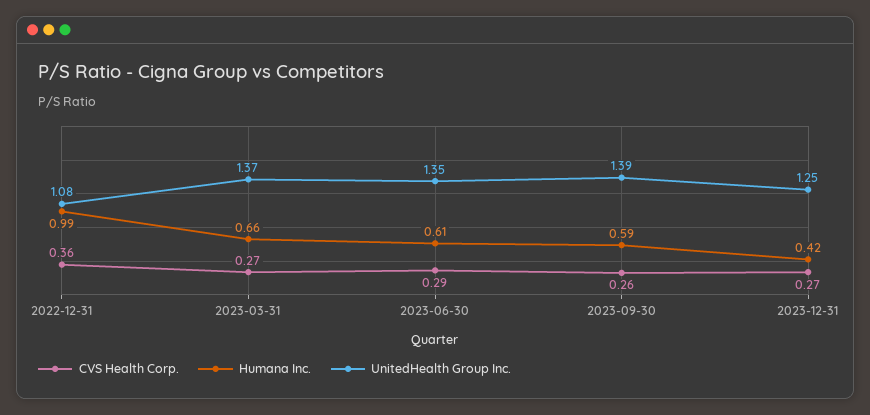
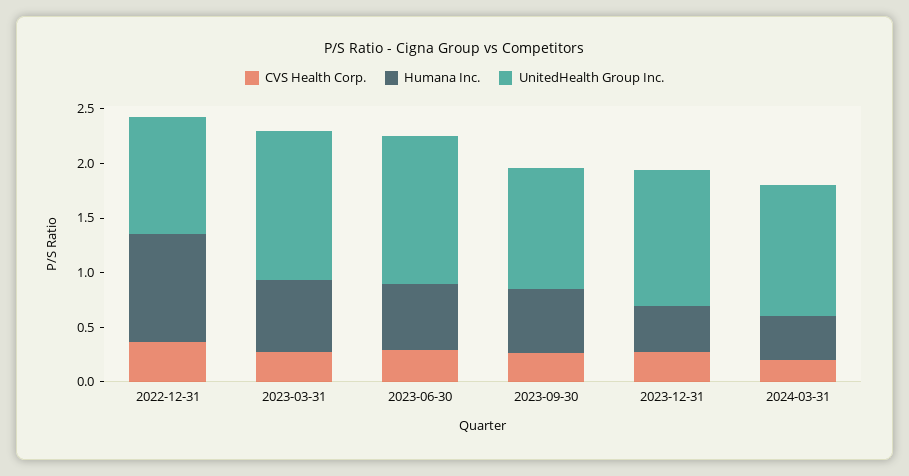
UnitedHealth Group Inc., 2023-09-30: 1.39 -> 1.1
CVS Health Corp., 2024-03-31: none -> 0.2
Humana Inc., 2024-03-31: none -> 0.4
UnitedHealth Group Inc., 2024-03-31: none -> 1.2

